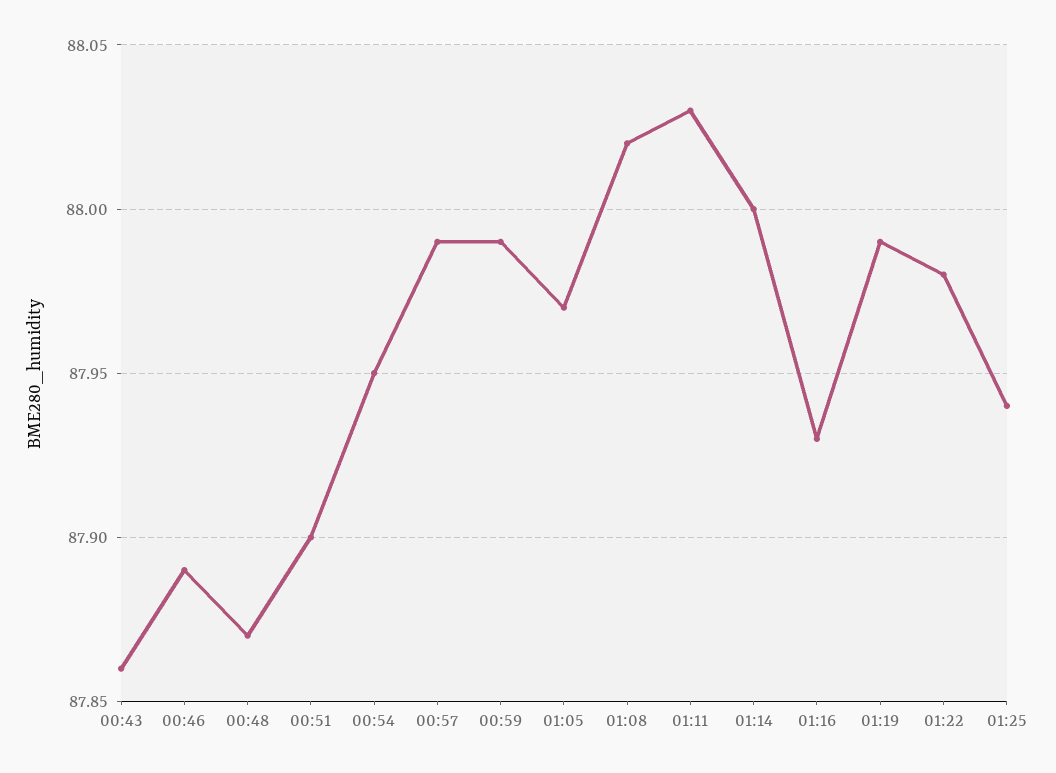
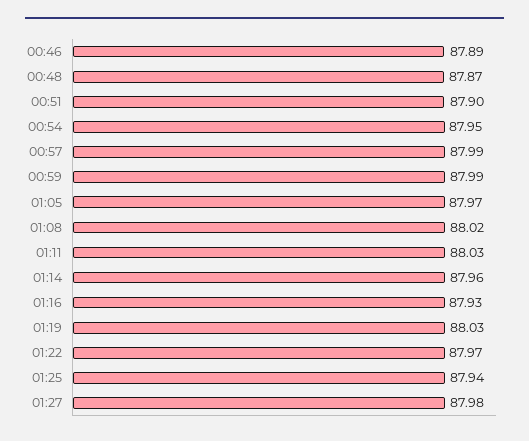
00:43: 87.86 -> none
01:14: 88 -> 87.96
01:19: 87.99 -> 88.03
01:22: 87.98 -> 87.97
01:27: none -> 87.98

